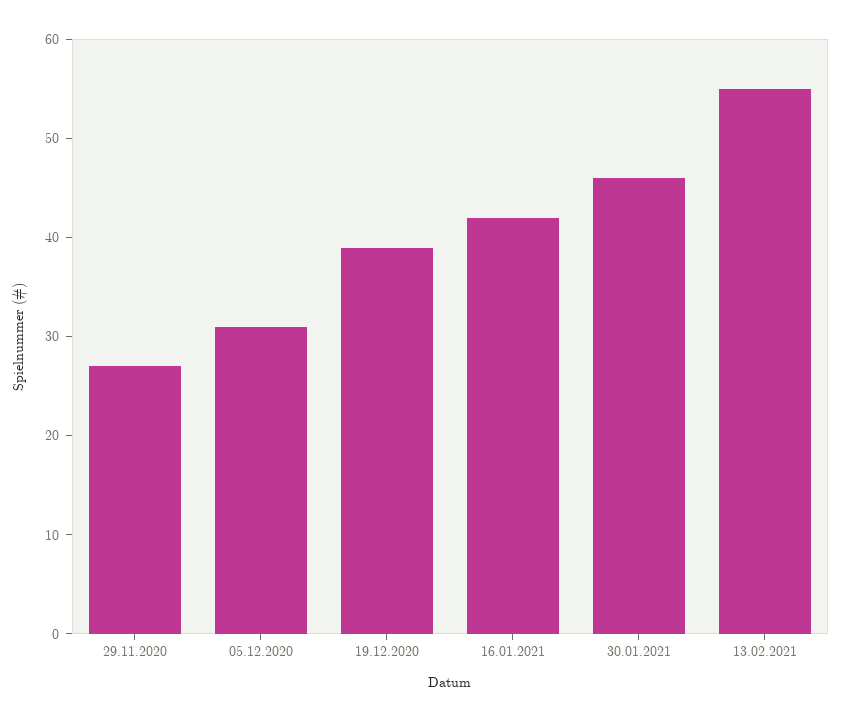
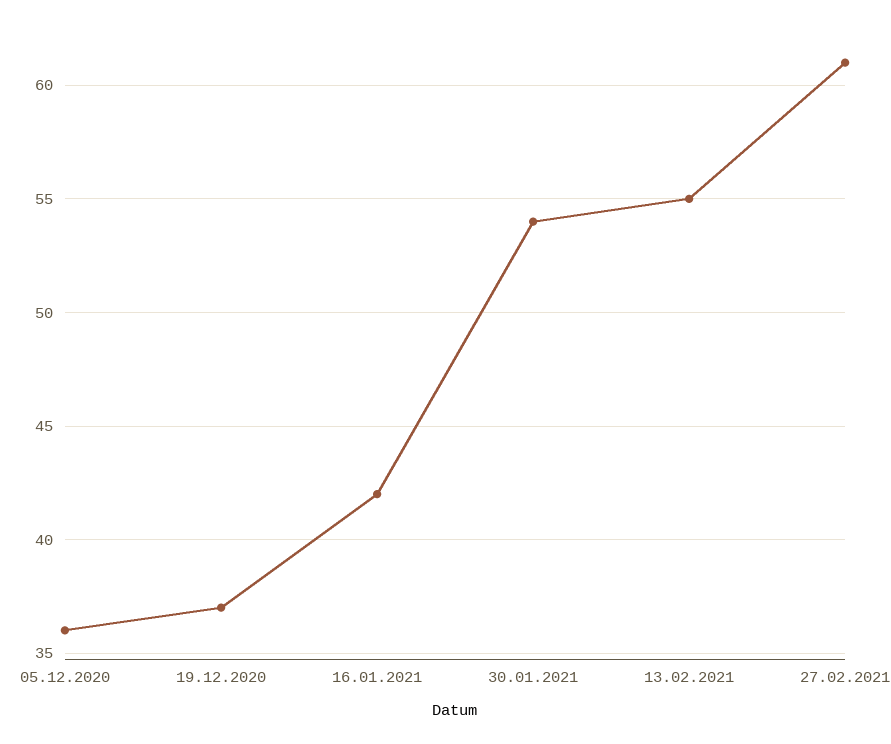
29.11.2020: 27 -> none
05.12.2020: 31 -> 36
19.12.2020: 39 -> 37
30.01.2021: 46 -> 54
27.02.2021: none -> 61

